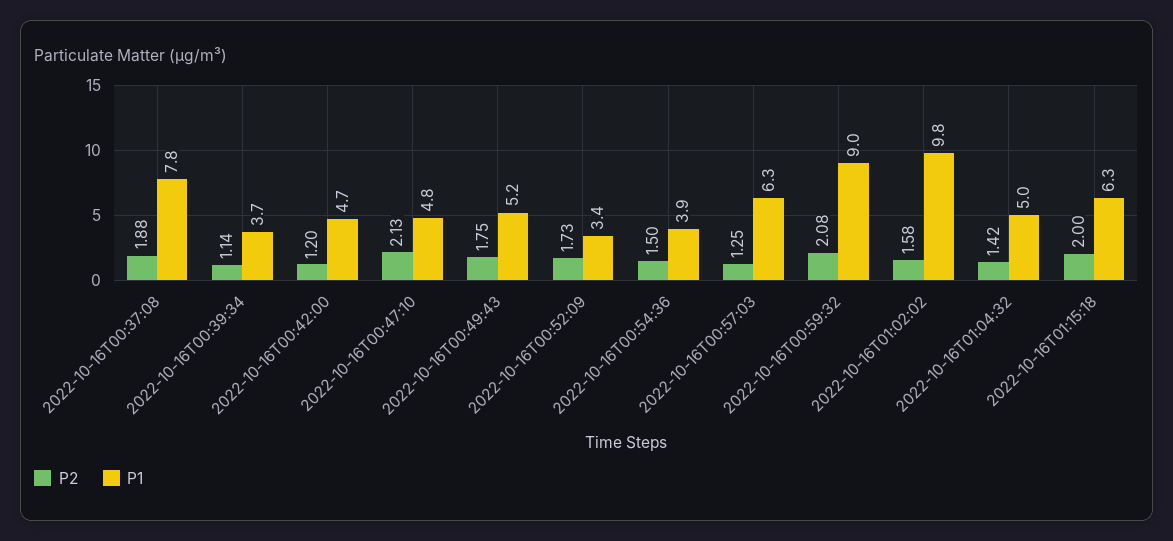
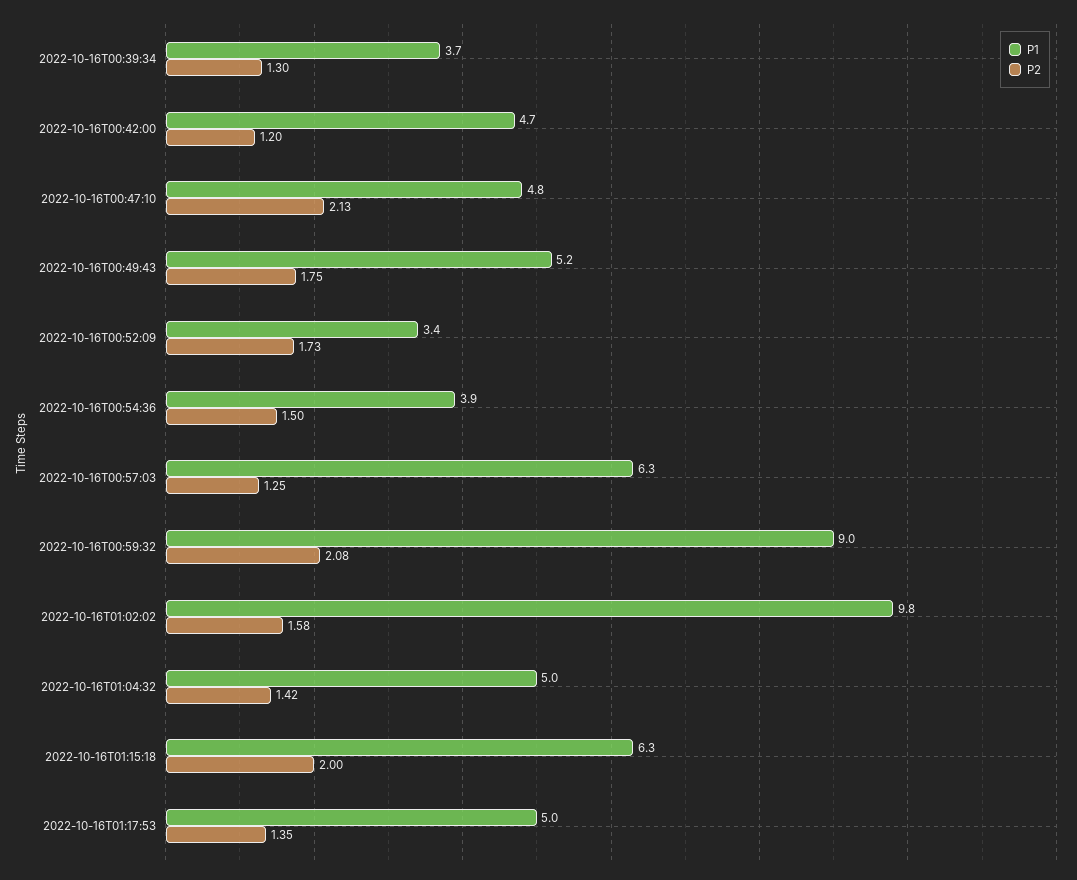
P2, 2022-10-16T00:37:08: 1.88 -> none
P1, 2022-10-16T00:37:08: 7.8 -> none
P2, 2022-10-16T00:39:34: 1.14 -> 1.3
P1, 2022-10-16T01:17:53: none -> 5
P2, 2022-10-16T01:17:53: none -> 1.35

